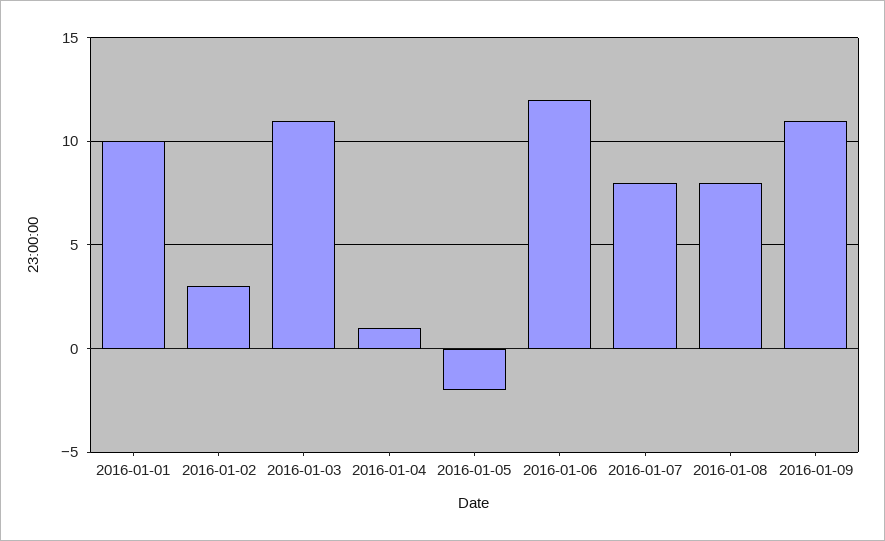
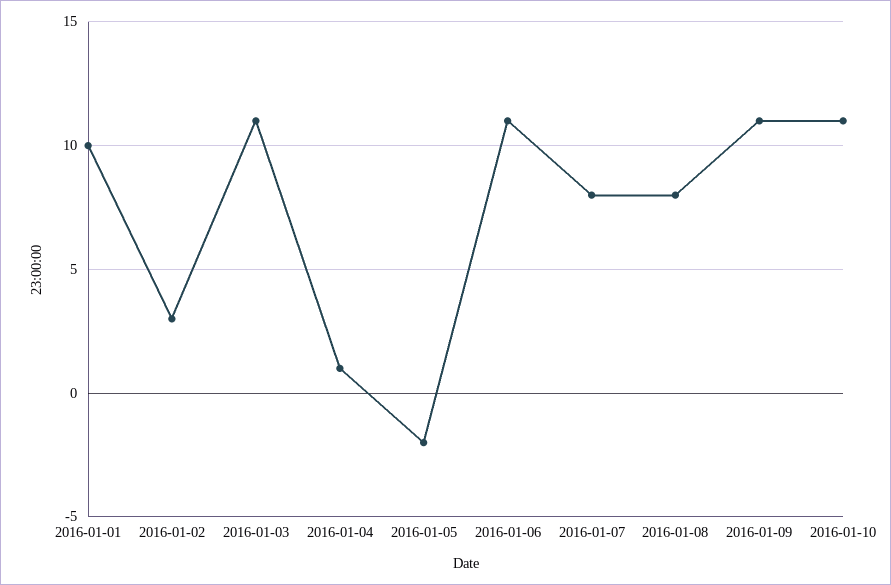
2016-01-06: 12 -> 11
2016-01-10: none -> 11

